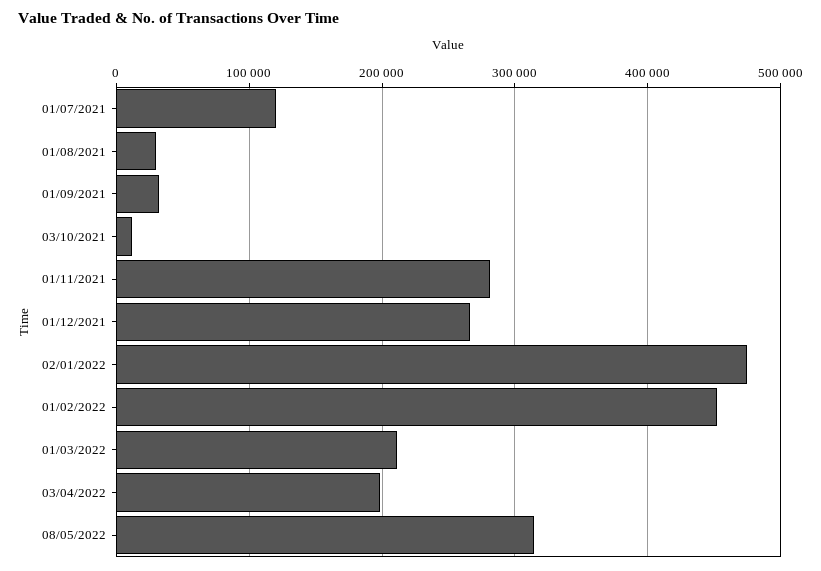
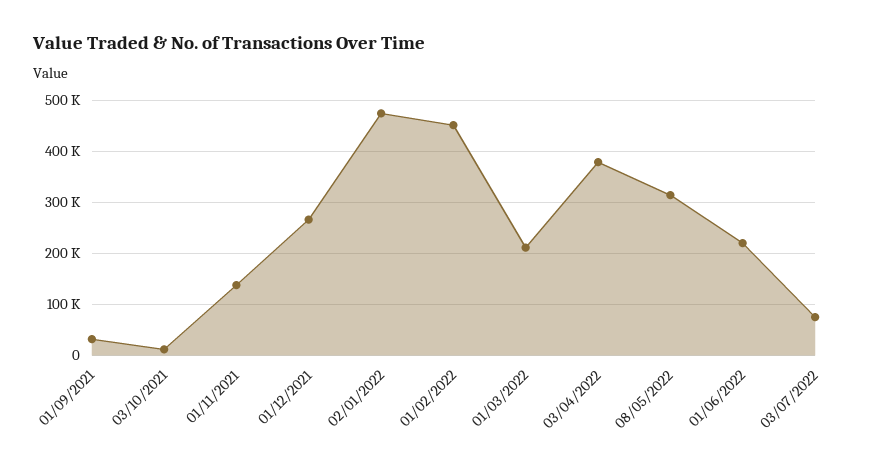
01/07/2021: 120000 -> none
01/08/2021: 30000 -> none
01/11/2021: 280000 -> 140000
03/04/2022: 200000 -> 380000
01/06/2022: none -> 220000
03/07/2022: none -> 80000

